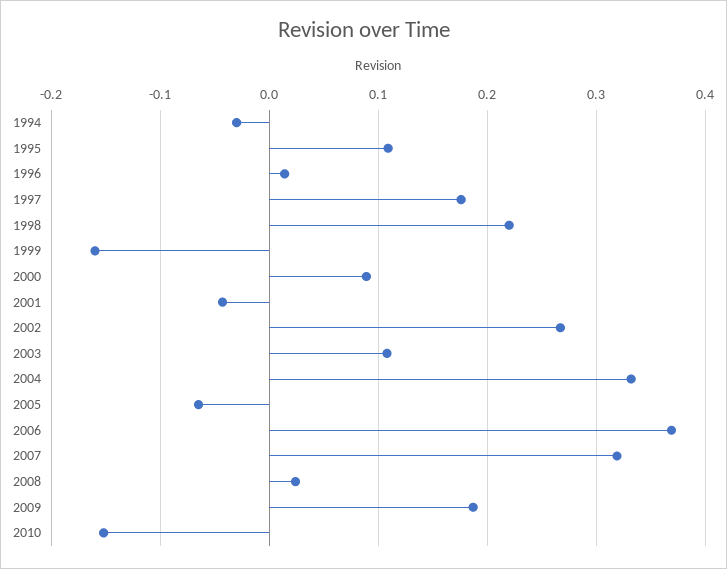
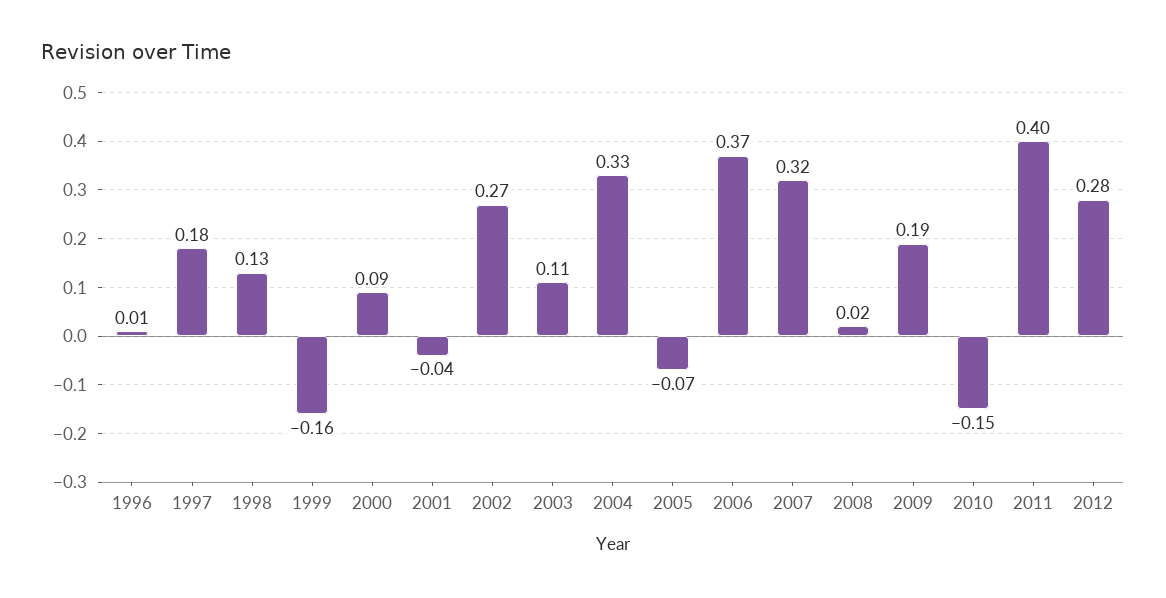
1994: -0.03 -> none
1995: 0.11 -> none
1998: 0.22 -> 0.13
2011: none -> 0.4
2012: none -> 0.28

